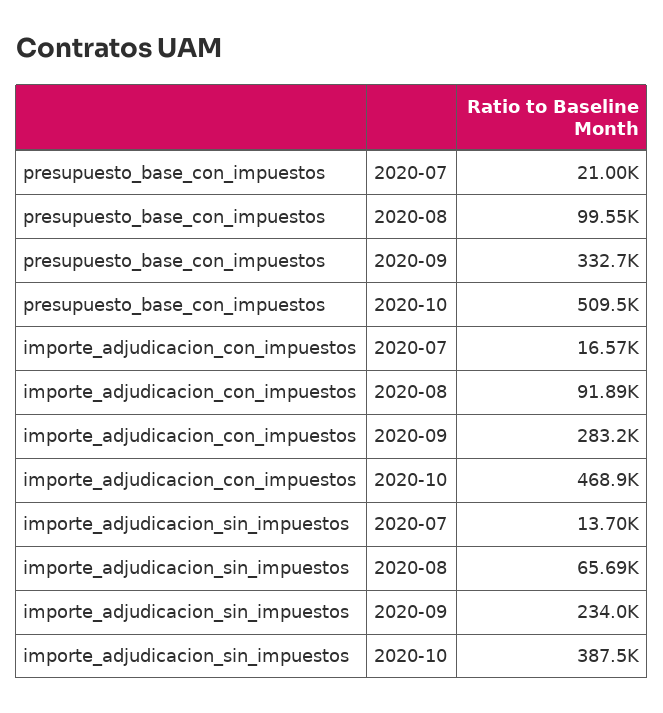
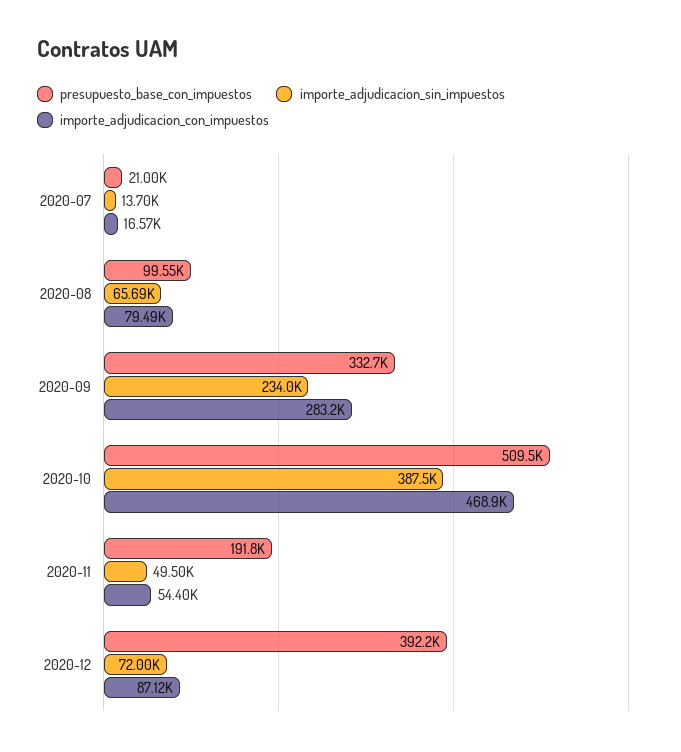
importe_adjudicacion_con_impuestos, 2020-08: 91890 -> 79490
presupuesto_base_con_impuestos, 2020-11: none -> 191800
importe_adjudicacion_sin_impuestos, 2020-11: none -> 49500
importe_adjudicacion_con_impuestos, 2020-11: none -> 54400
presupuesto_base_con_impuestos, 2020-12: none -> 392200
importe_adjudicacion_sin_impuestos, 2020-12: none -> 72000
importe_adjudicacion_con_impuestos, 2020-12: none -> 87120

